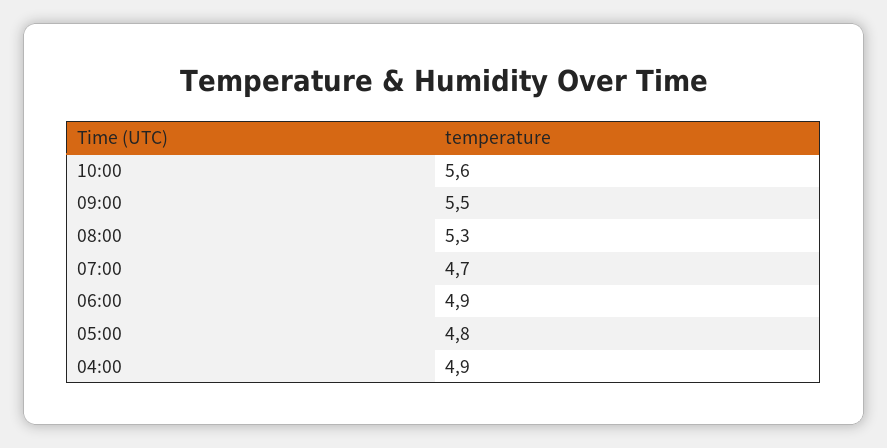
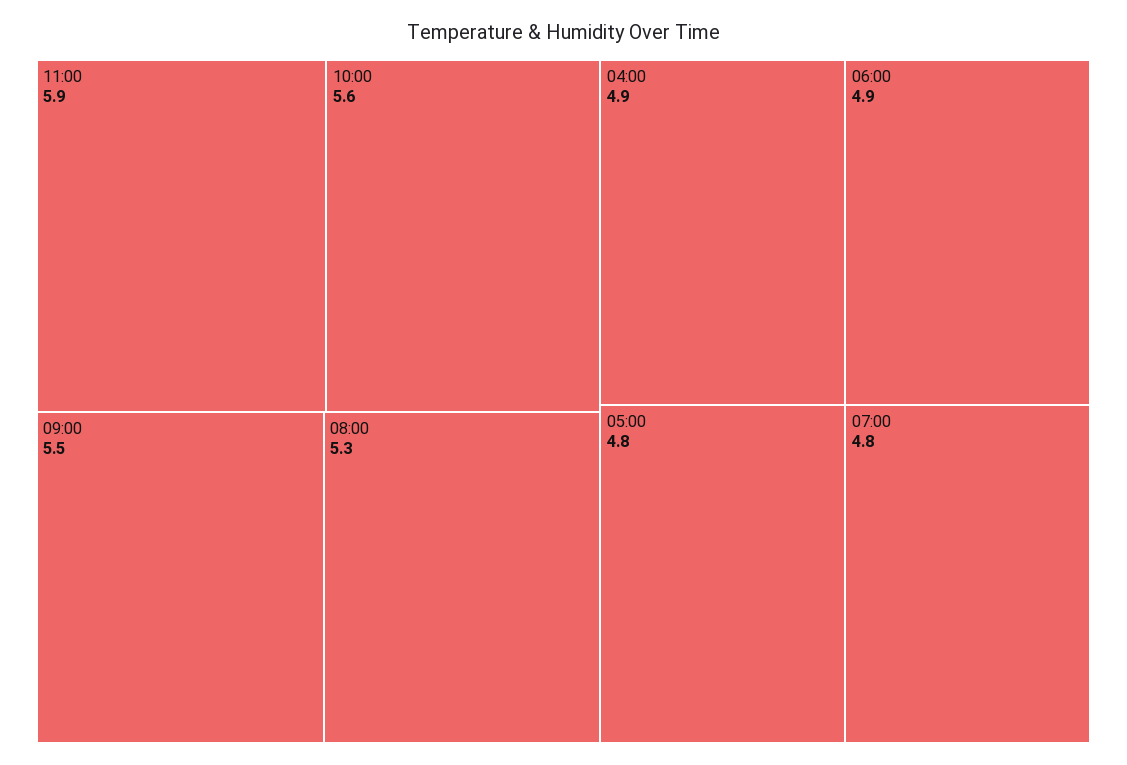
07:00: 4.7 -> 4.8
11:00: none -> 5.9

